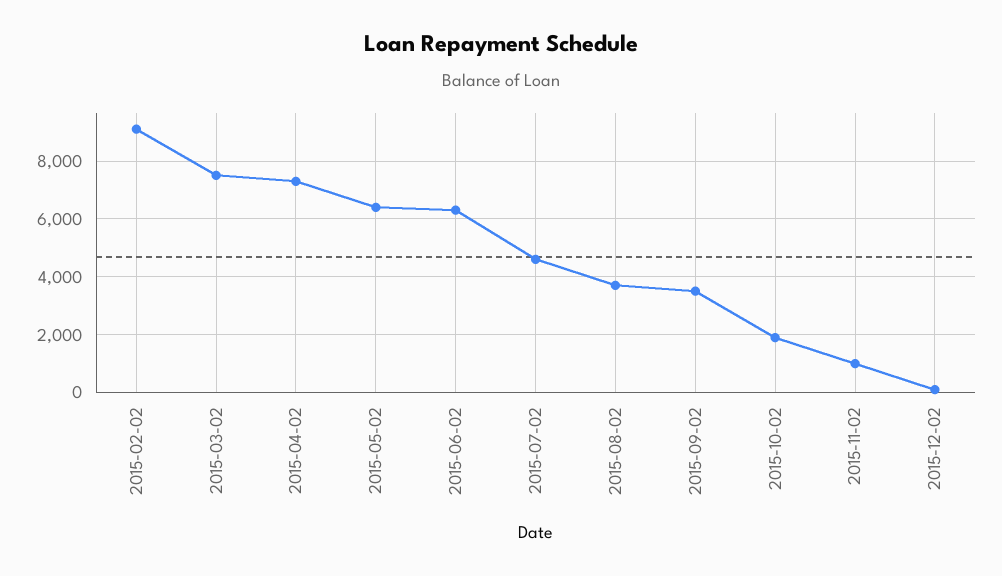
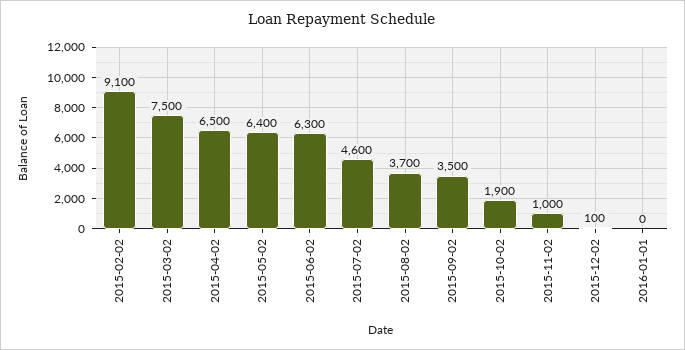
2015-04-02: 7250 -> 6500
2016-01-01: none -> 0

